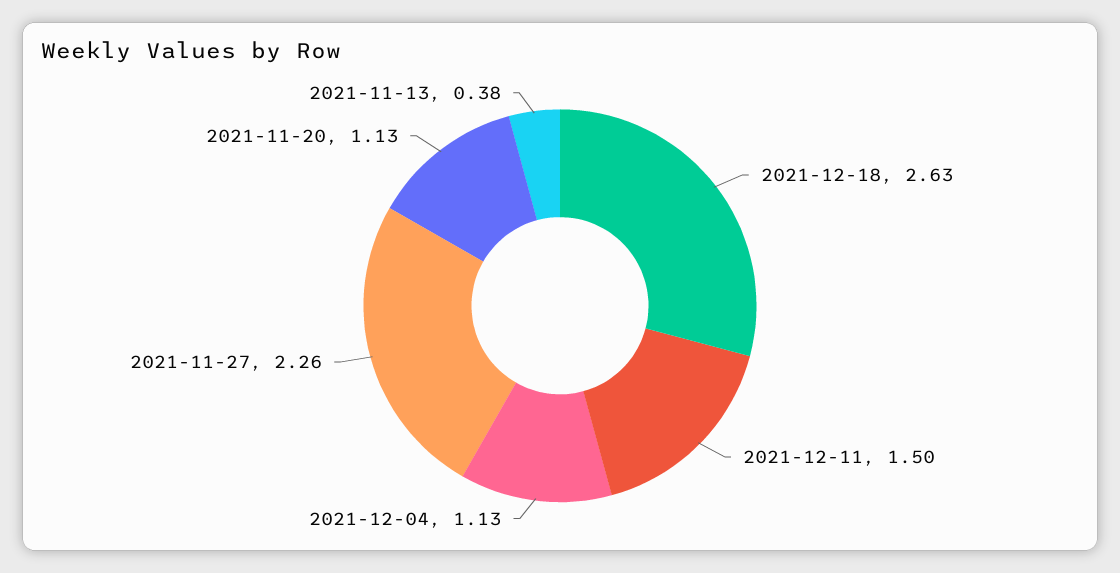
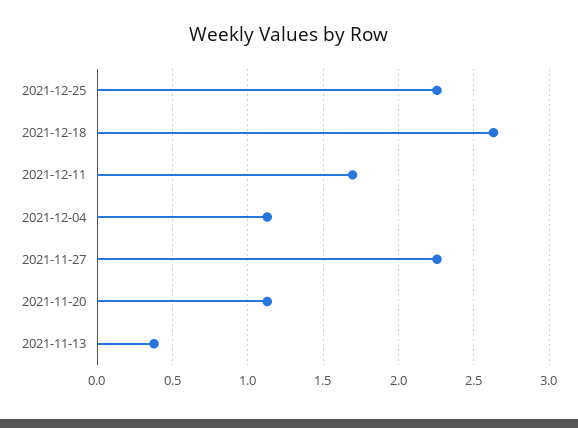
2021-12-11: 1.5 -> 1.7
2021-12-25: none -> 2.25

